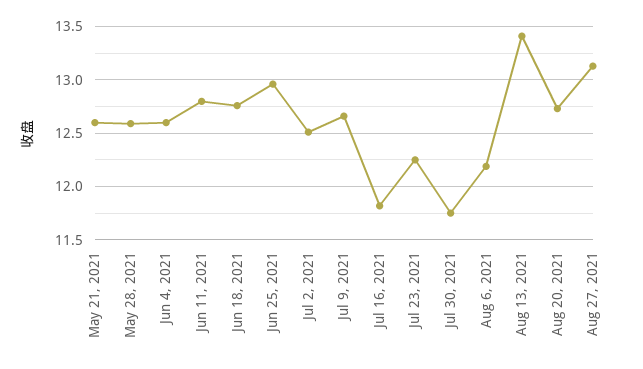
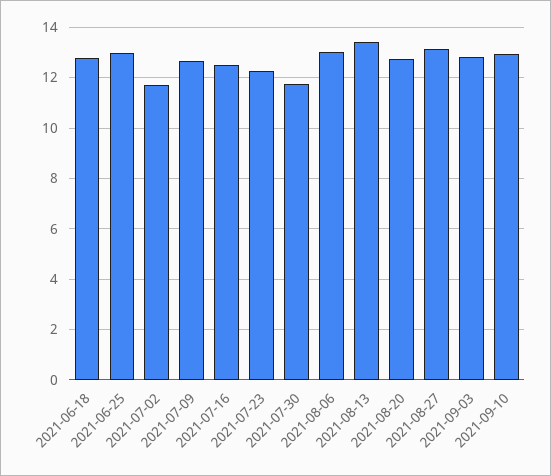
May 21, 2021: 12.6 -> none
May 28, 2021: 12.6 -> none
Jun 4, 2021: 12.6 -> none
Jun 11, 2021: 12.8 -> none
Jul 2, 2021: 12.5 -> 11.75
Jul 16, 2021: 11.8 -> 12.5
Aug 6, 2021: 12.2 -> 13
2021-09-03: none -> 12.75
2021-09-10: none -> 13

